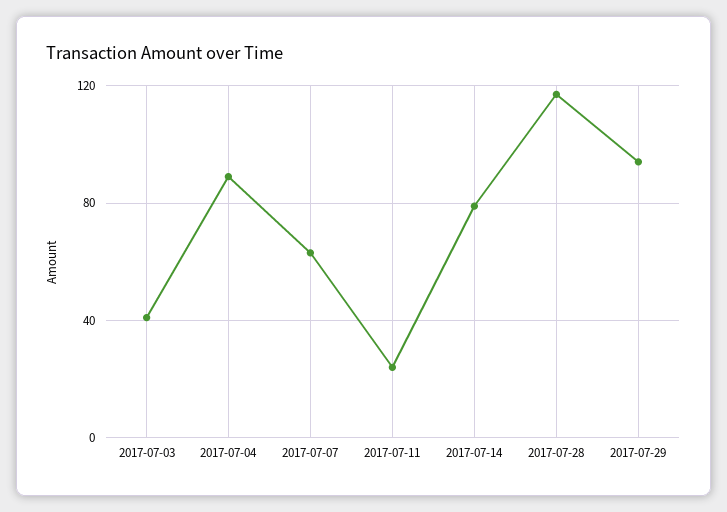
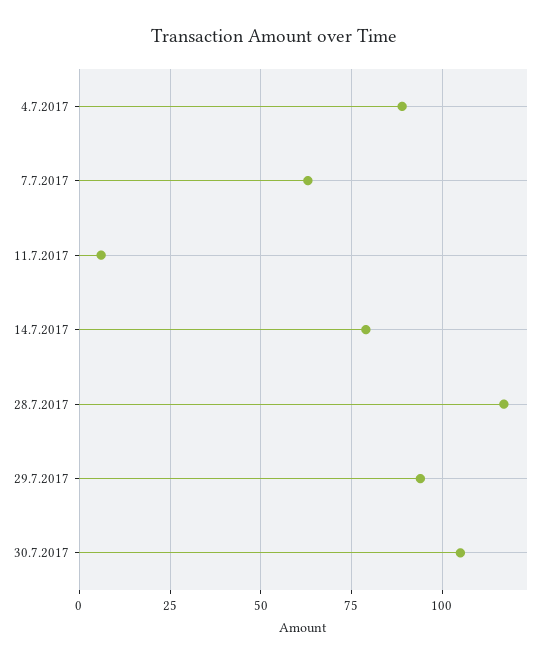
2017-07-03: 40 -> none
2017-07-11: 25 -> 5
30.7.2017: none -> 105

